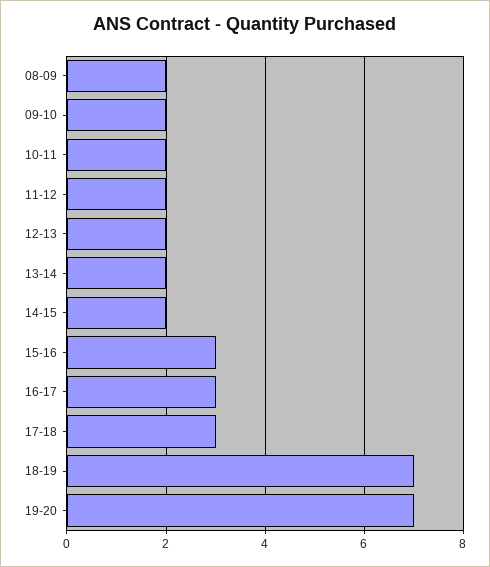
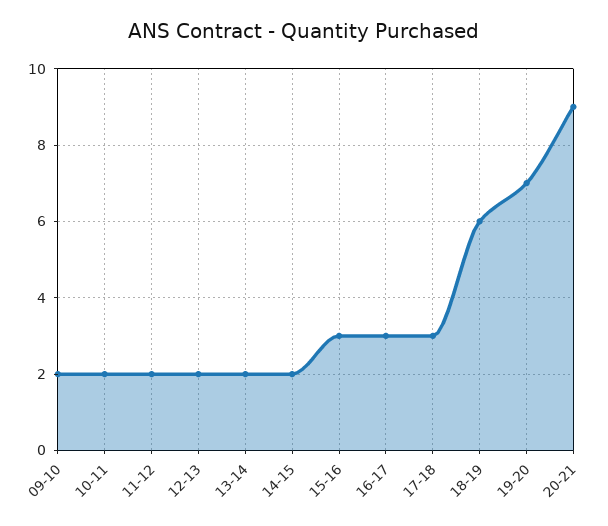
08-09: 2 -> none
18-19: 7 -> 6
20-21: none -> 9

